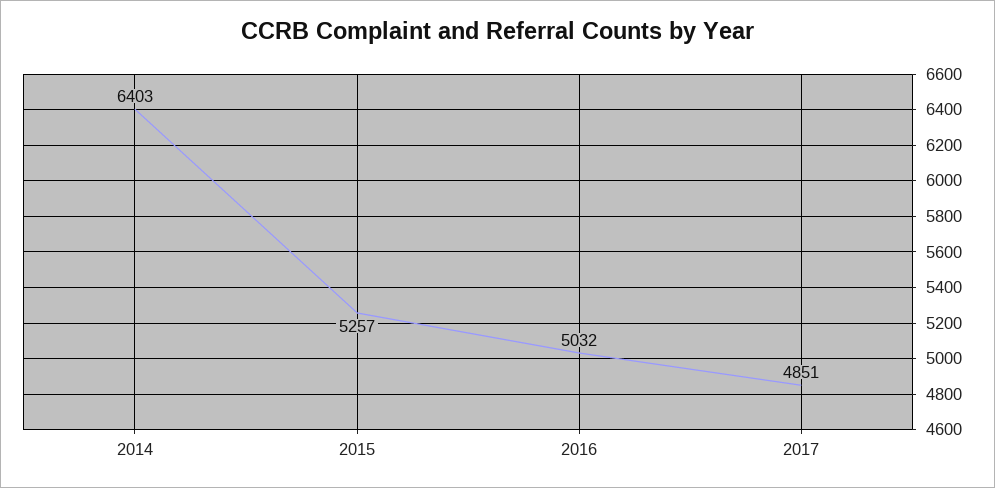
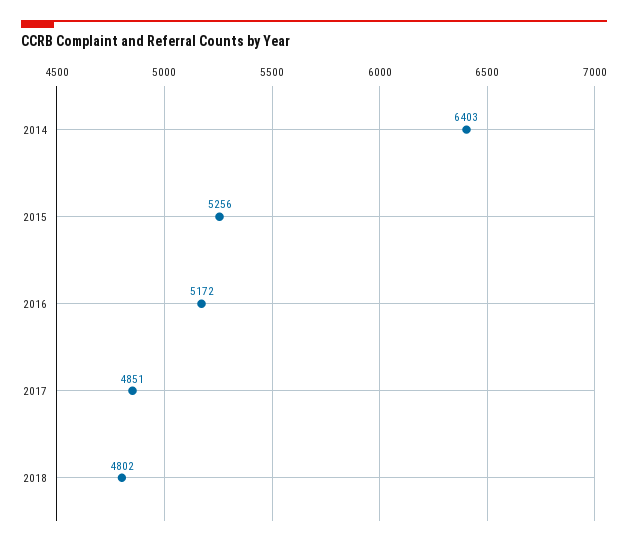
2015: 5257 -> 5256
2016: 5032 -> 5172
2018: none -> 4802

